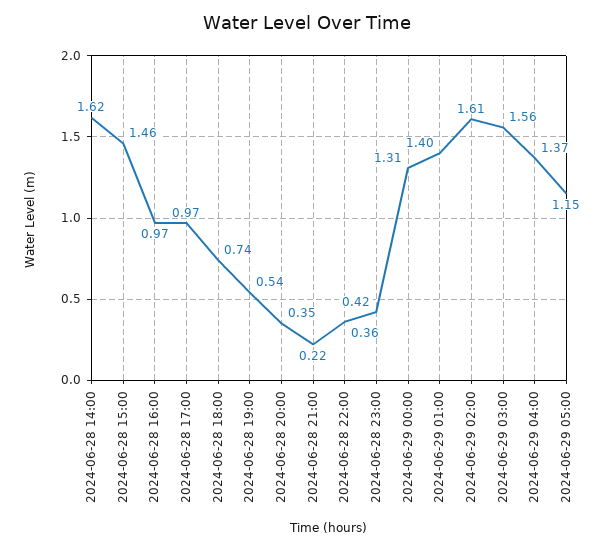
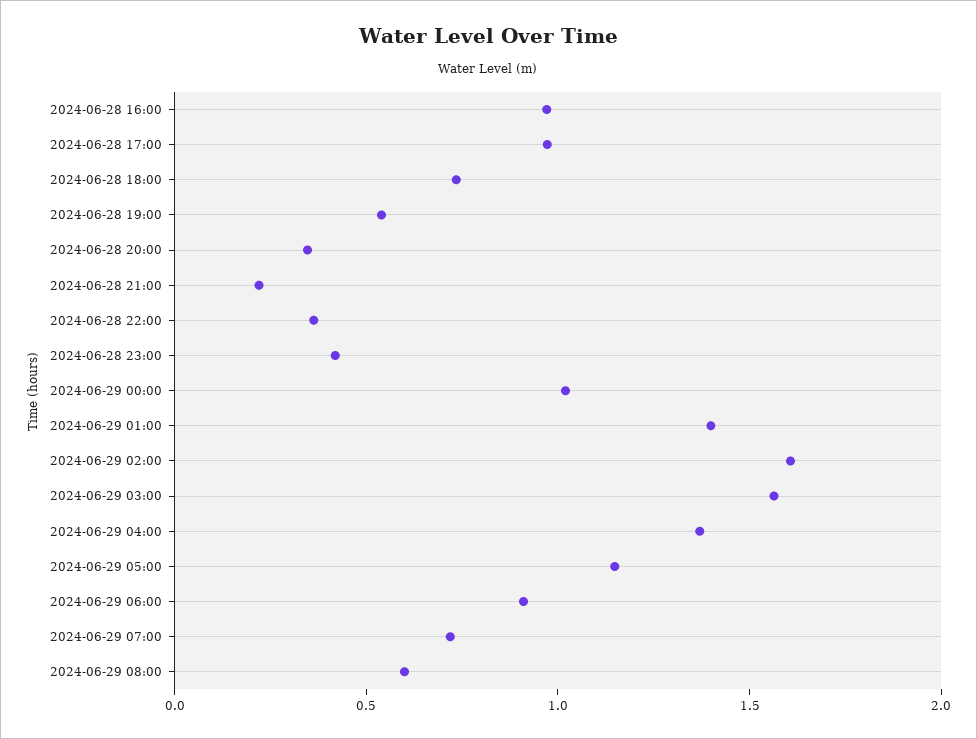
2024-06-28 14:00: 1.62 -> none
2024-06-28 15:00: 1.46 -> none
2024-06-29 00:00: 1.31 -> 1
2024-06-29 06:00: none -> 0.9
2024-06-29 07:00: none -> 0.7
2024-06-29 08:00: none -> 0.6

